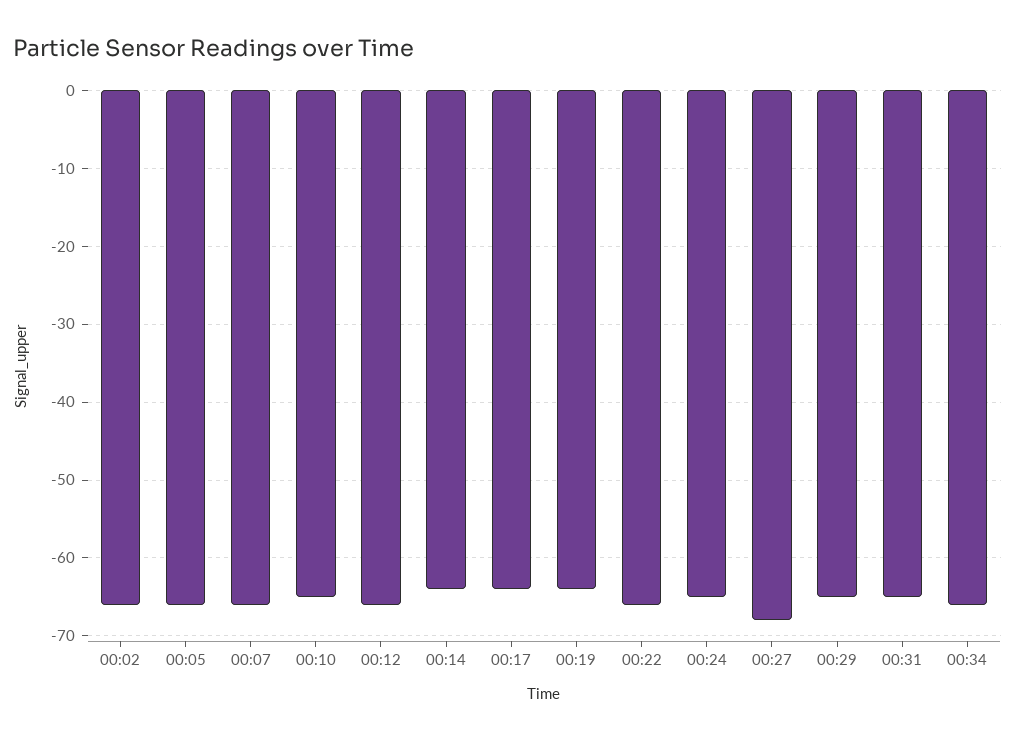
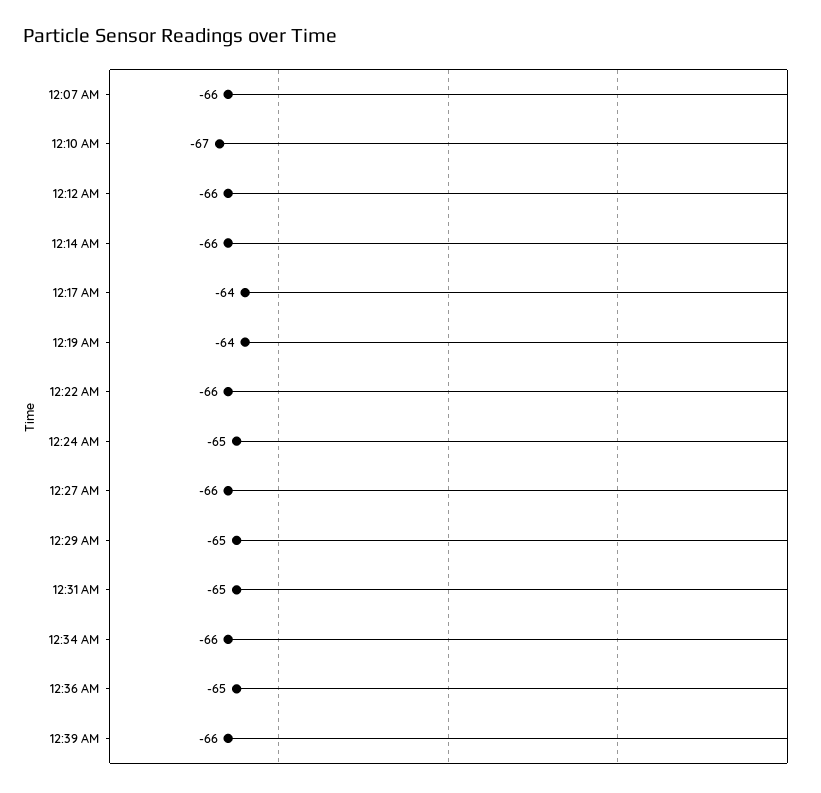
00:02: -66 -> none
00:05: -66 -> none
00:10: -65 -> -67
00:14: -64 -> -66
00:27: -68 -> -66
12:36 AM: none -> -65
12:39 AM: none -> -66

